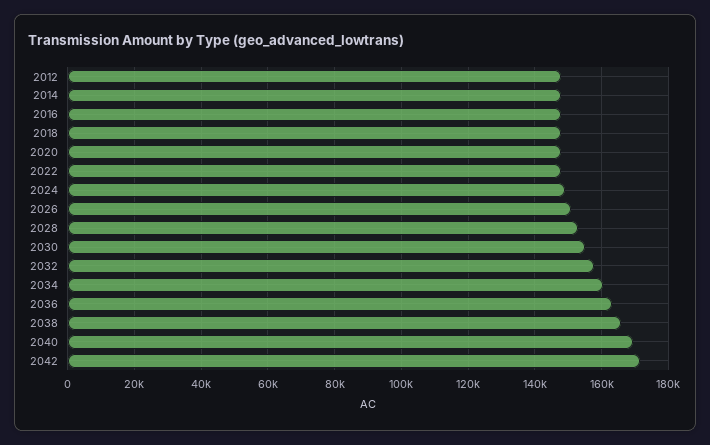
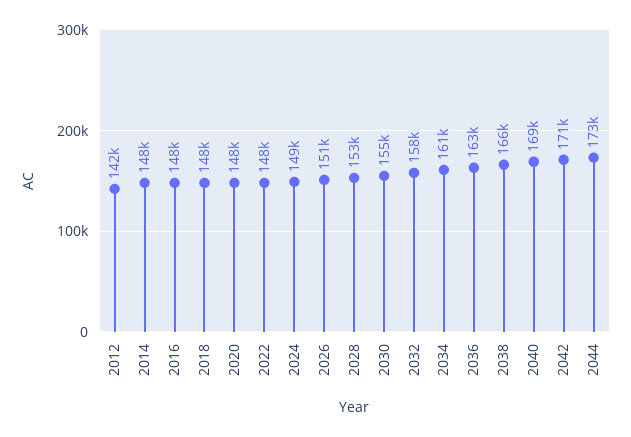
2012: 148000 -> 142000
2044: none -> 173000

